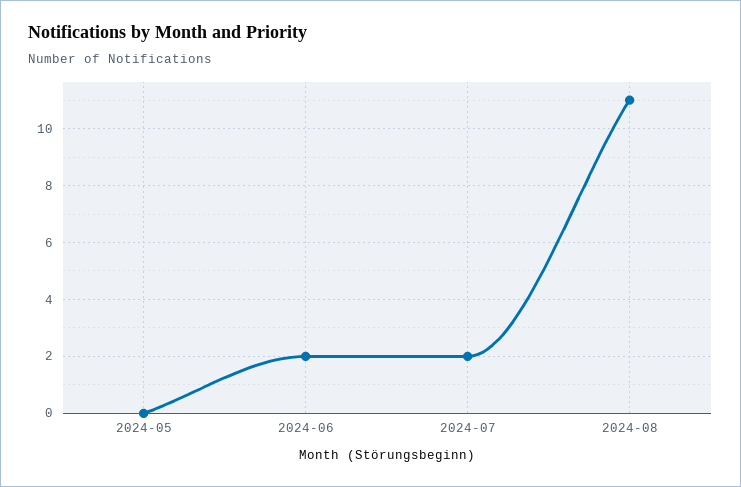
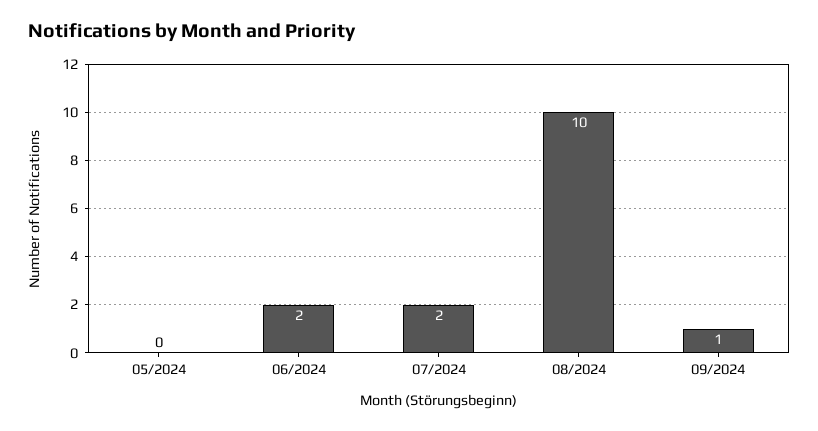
2024-08: 11 -> 10
09/2024: none -> 1

